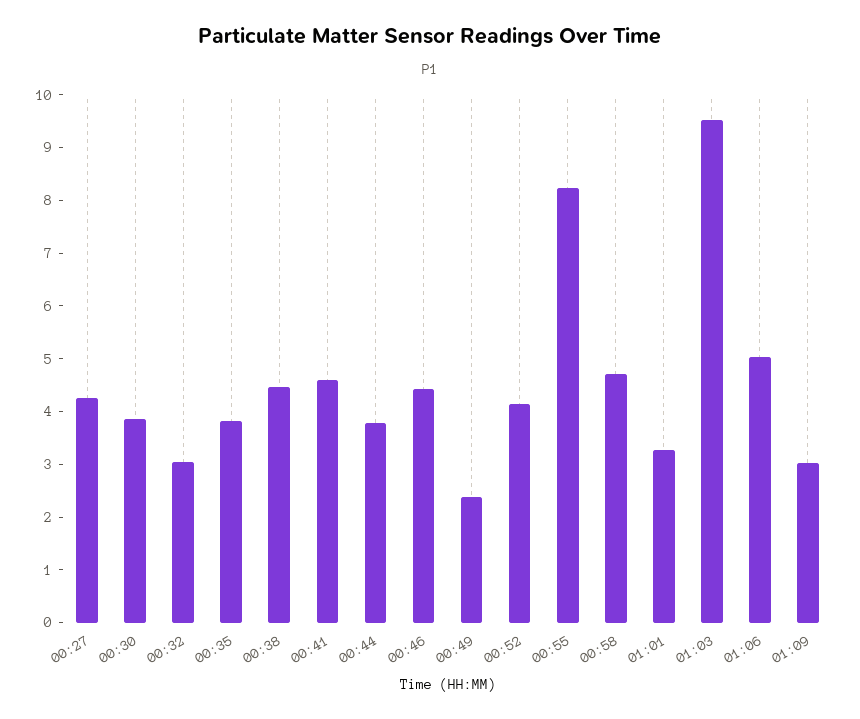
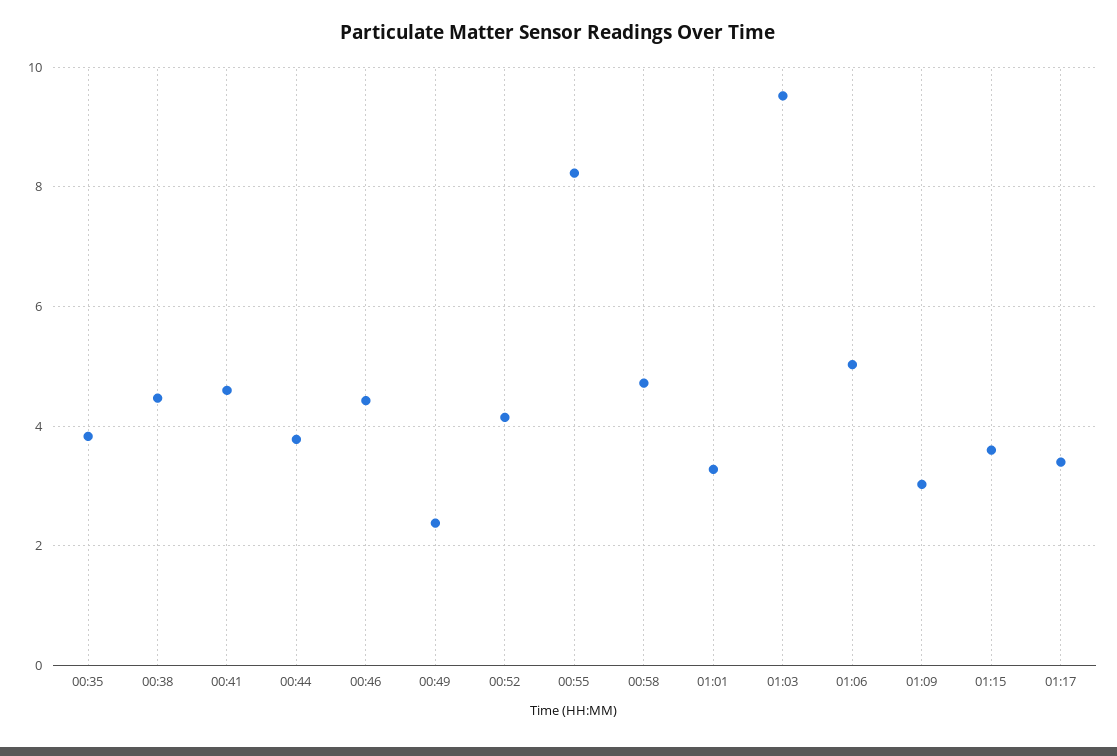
00:27: 4.2 -> none
00:30: 3.8 -> none
00:32: 3 -> none
01:15: none -> 3.6
01:17: none -> 3.4

